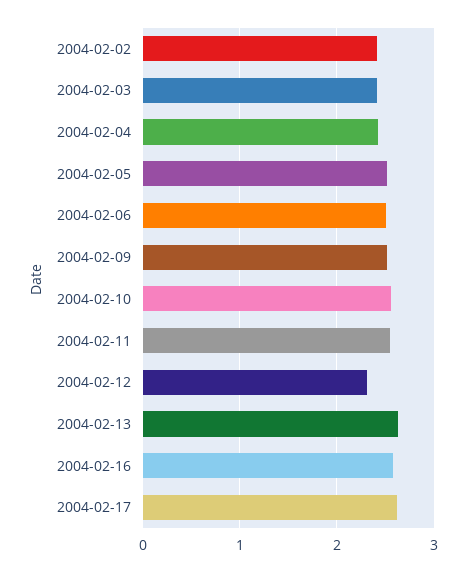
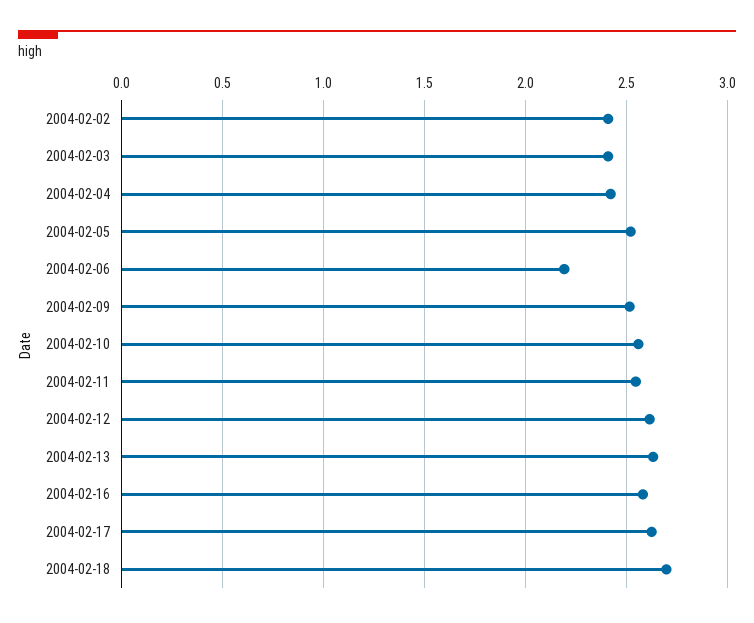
2004-02-06: 2.5 -> 2.2
2004-02-12: 2.3 -> 2.6
2004-02-18: none -> 2.7

